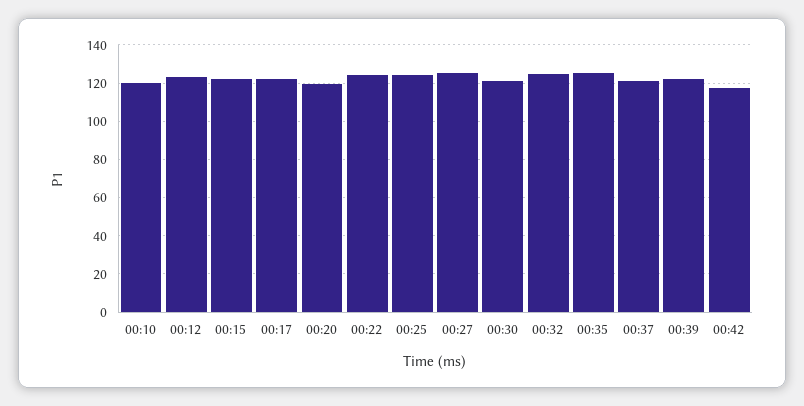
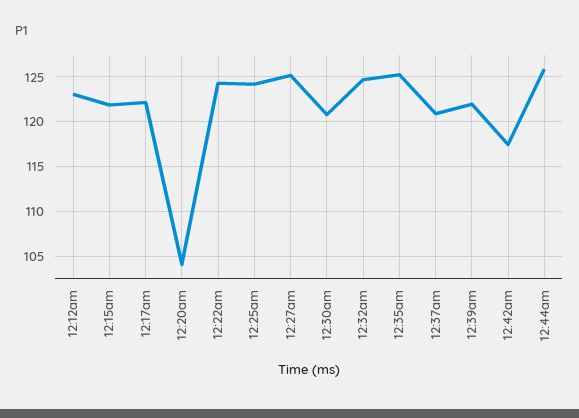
00:10: 120 -> none
00:20: 120 -> 104
12:44am: none -> 126

